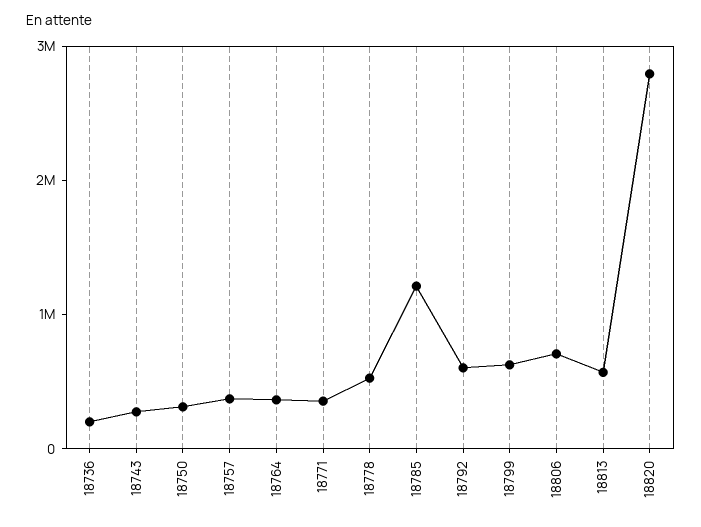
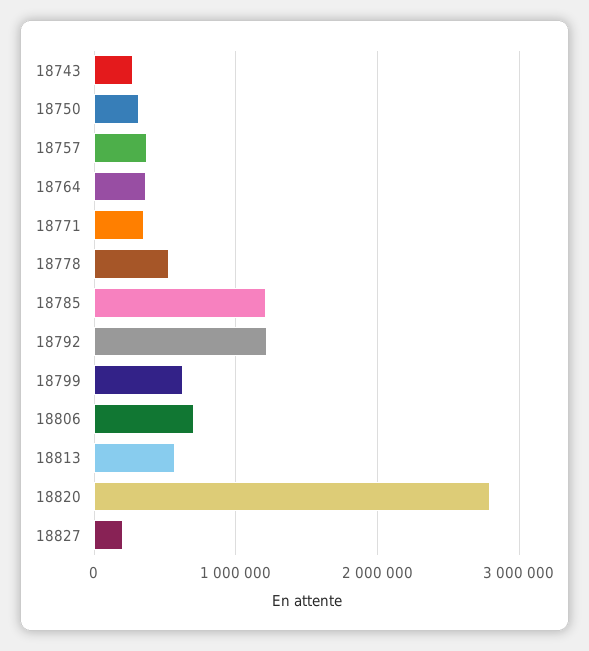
18736: 200000 -> none
18792: 600000 -> 1200000
18827: none -> 200000

